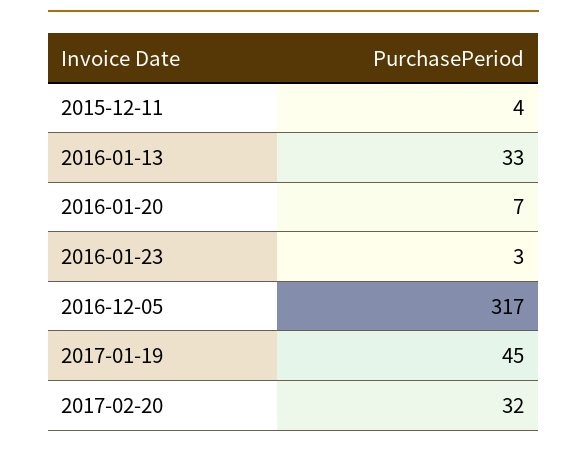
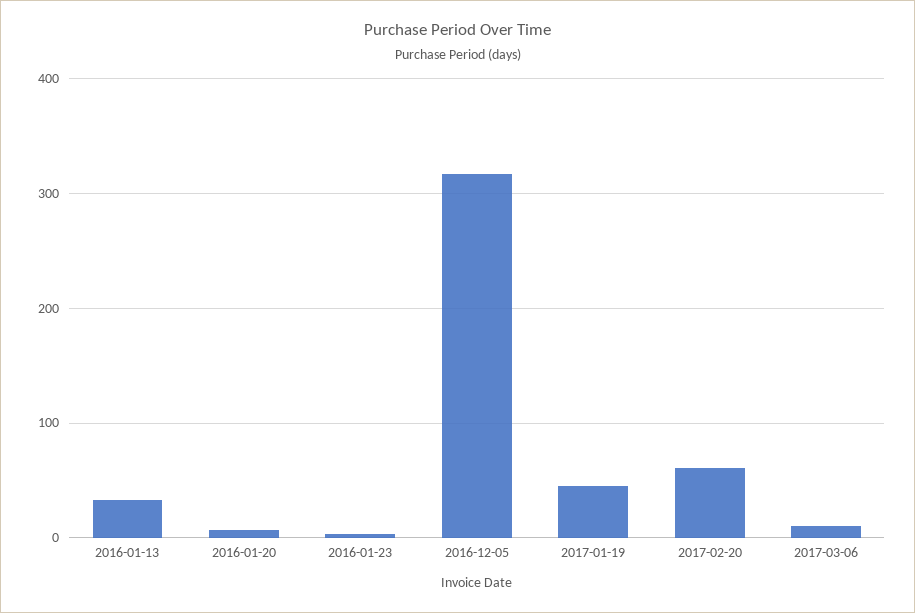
2015-12-11: 4 -> none
2017-02-20: 32 -> 60
2017-03-06: none -> 10

